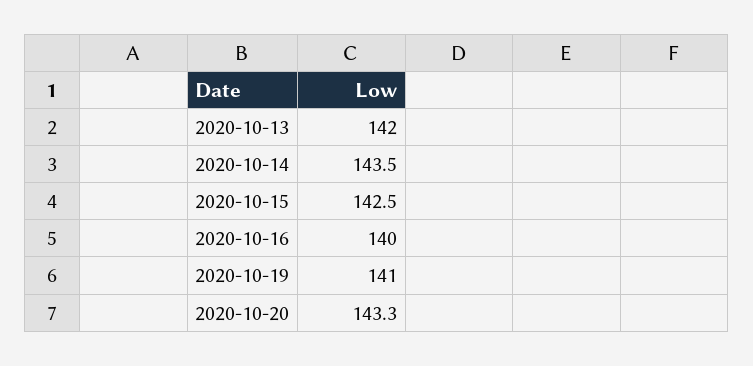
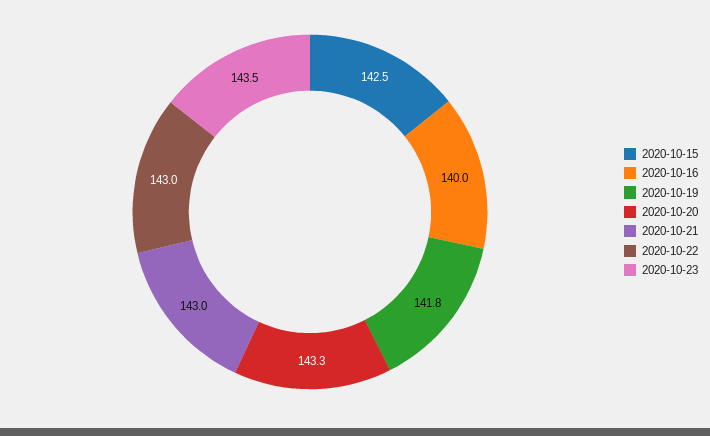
2020-10-13: 142 -> none
2020-10-14: 143.5 -> none
2020-10-19: 141 -> 141.8
2020-10-21: none -> 143
2020-10-22: none -> 143
2020-10-23: none -> 143.5

